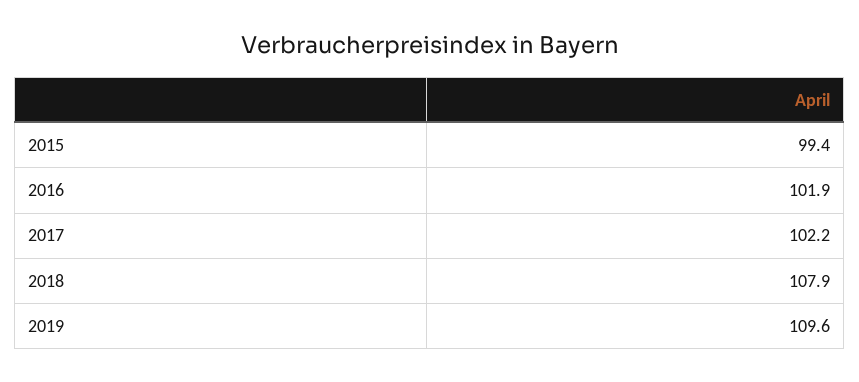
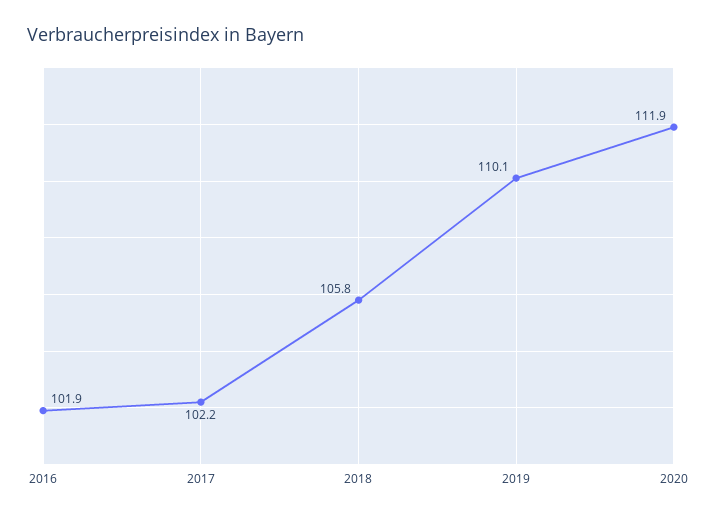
2015: 99.4 -> none
2018: 107.9 -> 105.8
2019: 109.6 -> 110.1
2020: none -> 111.9

